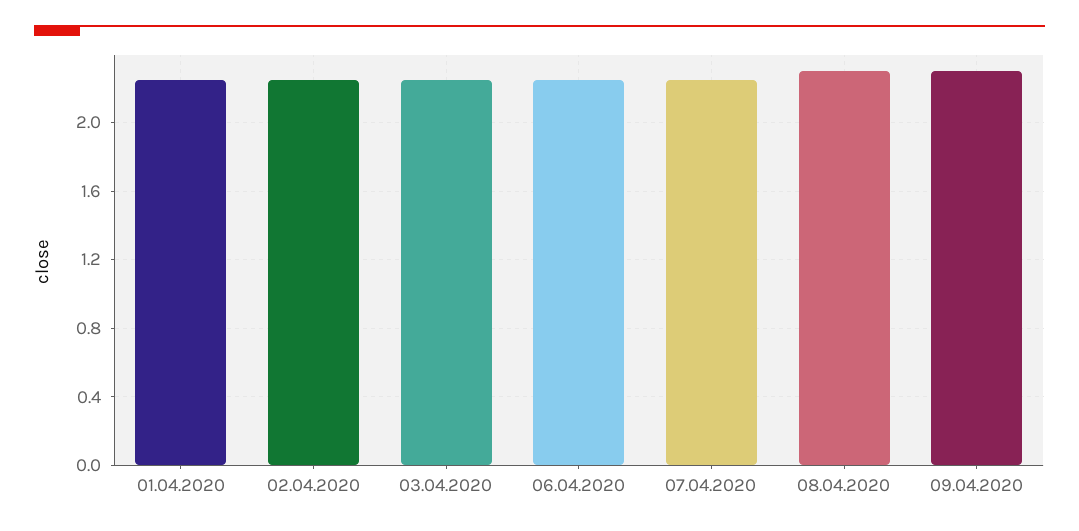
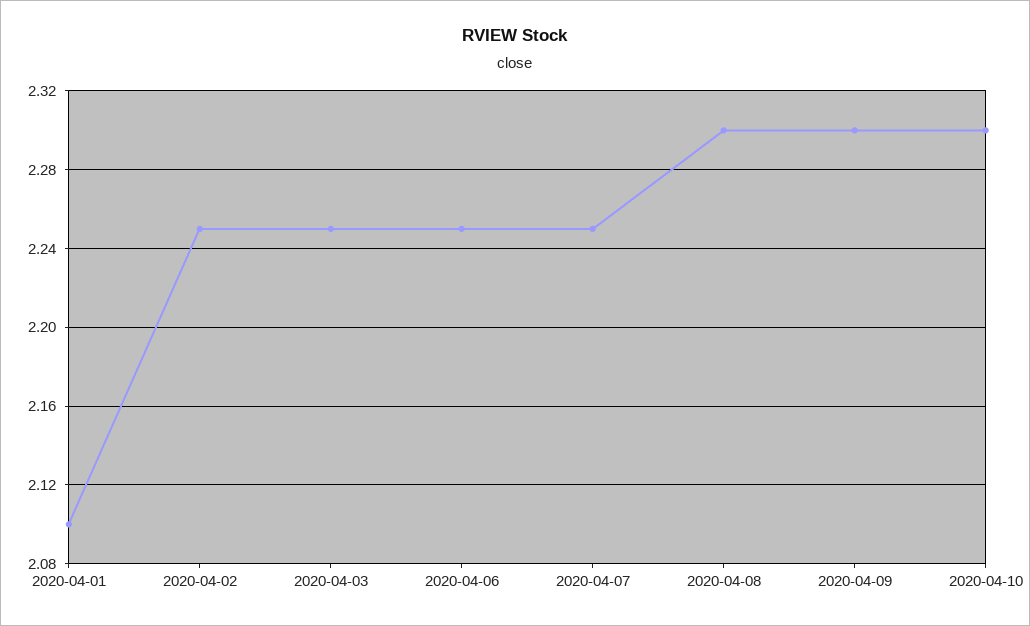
01.04.2020: 2.25 -> 2.1
2020-04-10: none -> 2.3

